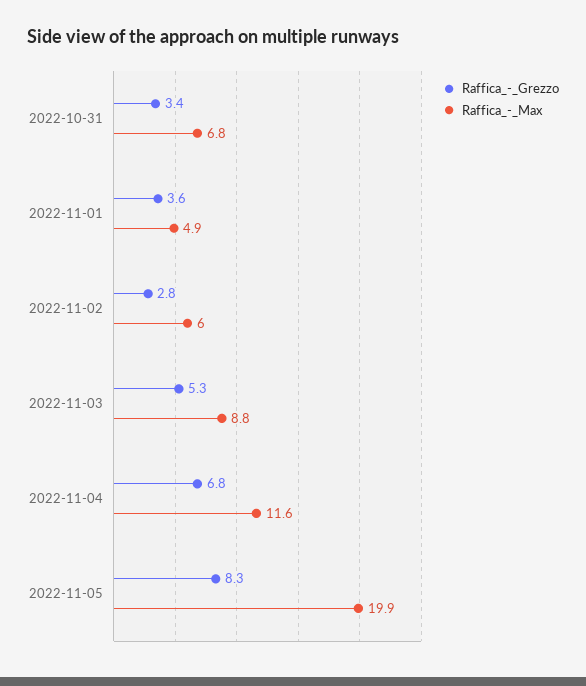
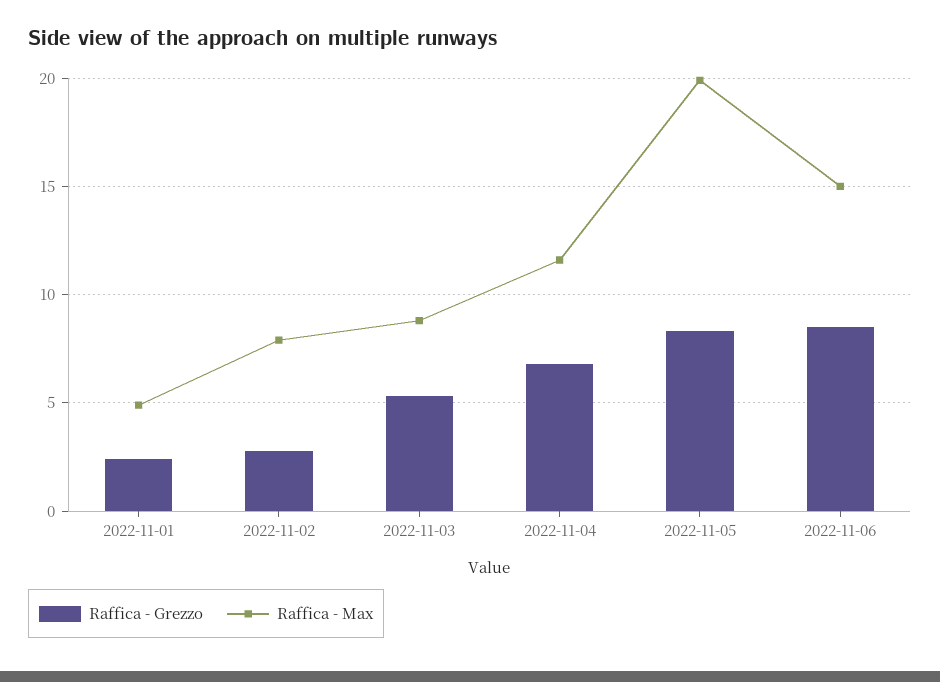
Raffica_-_Grezzo, 2022-10-31: 3.4 -> none
Raffica_-_Max, 2022-10-31: 6.8 -> none
Raffica_-_Grezzo, 2022-11-01: 3.6 -> 2.5
Raffica_-_Max, 2022-11-02: 6 -> 8
Raffica_-_Grezzo, 2022-11-06: none -> 8.5
Raffica_-_Max, 2022-11-06: none -> 15

